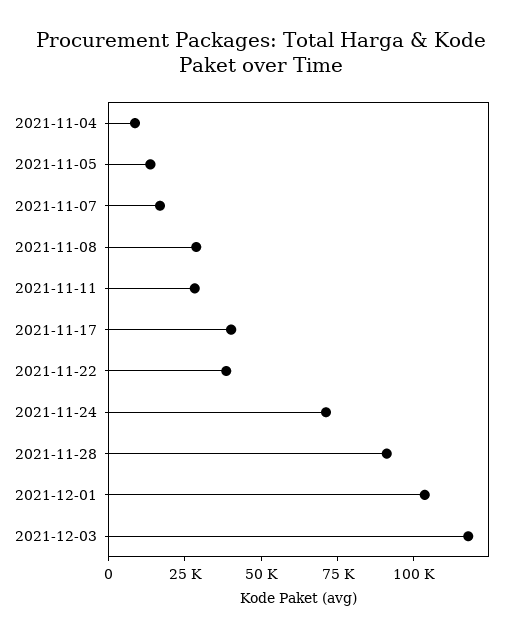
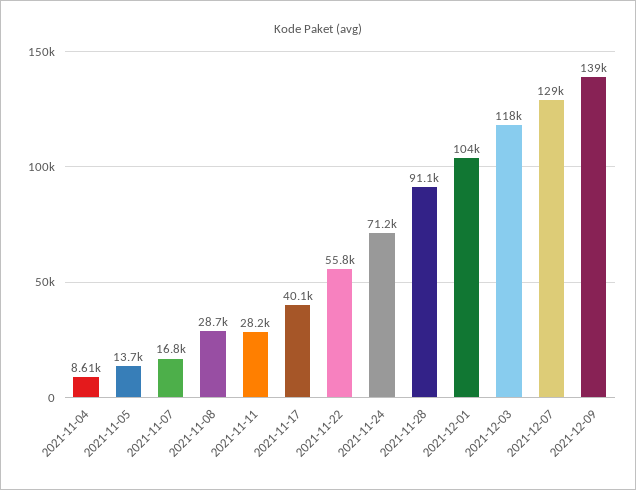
2021-11-22: 40000 -> 55800
2021-12-07: none -> 129000
2021-12-09: none -> 139000

